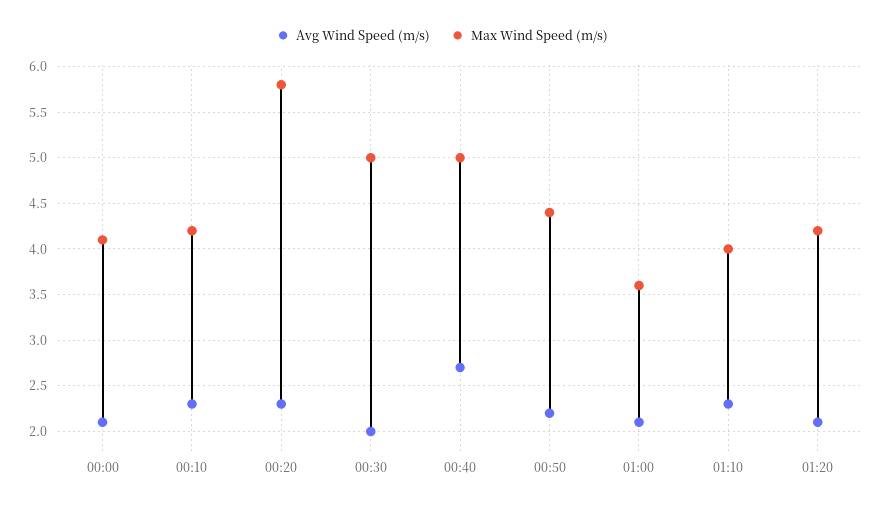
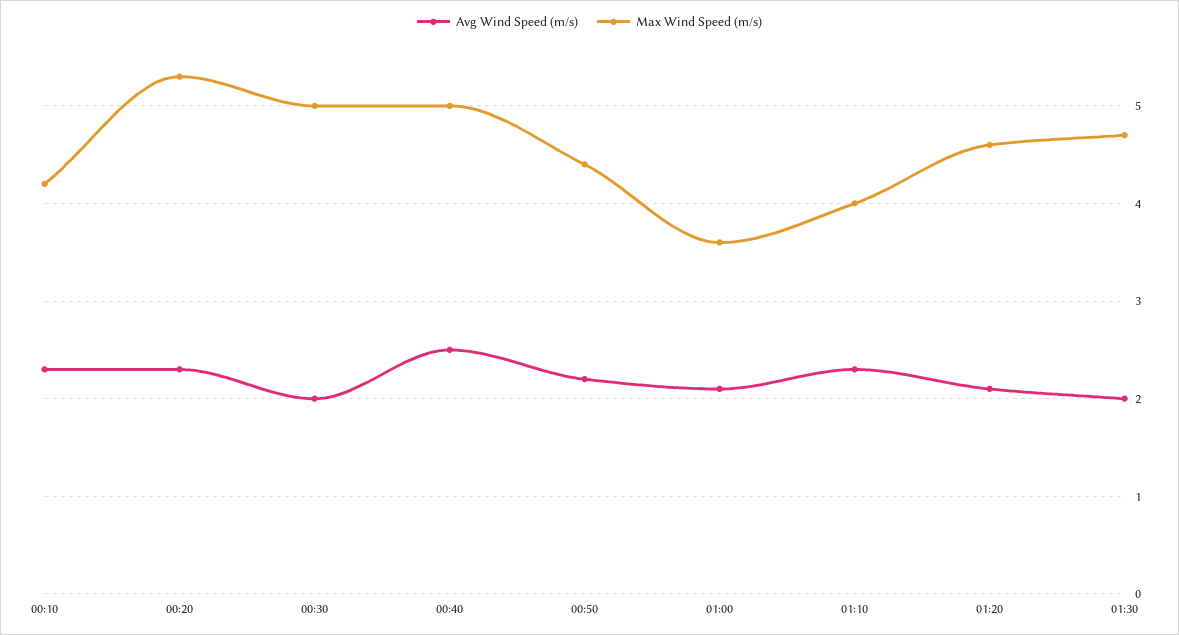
Avg Wind Speed (m/s), 00:00: 2.1 -> none
Max Wind Speed (m/s), 00:00: 4.1 -> none
Max Wind Speed (m/s), 00:20: 5.8 -> 5.3
Avg Wind Speed (m/s), 00:40: 2.7 -> 2.5
Max Wind Speed (m/s), 01:20: 4.2 -> 4.6
Avg Wind Speed (m/s), 01:30: none -> 2
Max Wind Speed (m/s), 01:30: none -> 4.7

